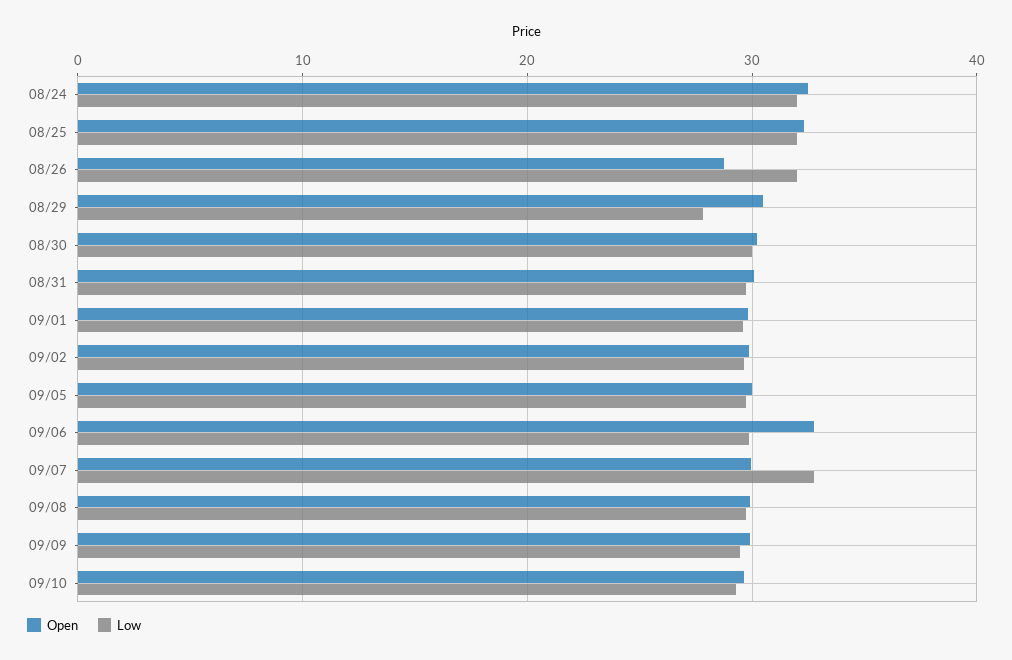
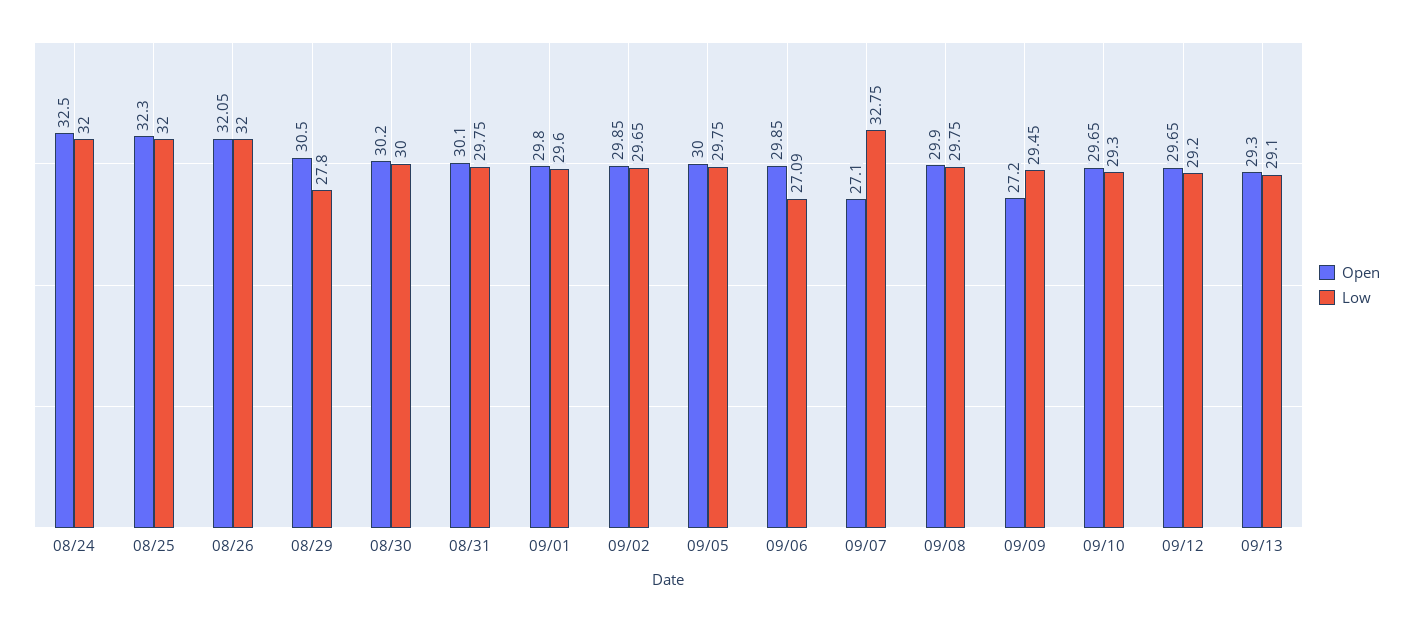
Open, 08/26: 29 -> 32.05
Open, 09/06: 33 -> 29.85
Low, 09/06: 30 -> 27.09
Open, 09/07: 30 -> 27.1
Open, 09/09: 30 -> 27.2
Open, 09/12: none -> 29.65
Low, 09/12: none -> 29.2
Open, 09/13: none -> 29.3
Low, 09/13: none -> 29.1

